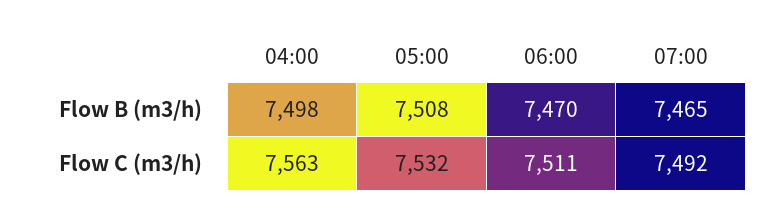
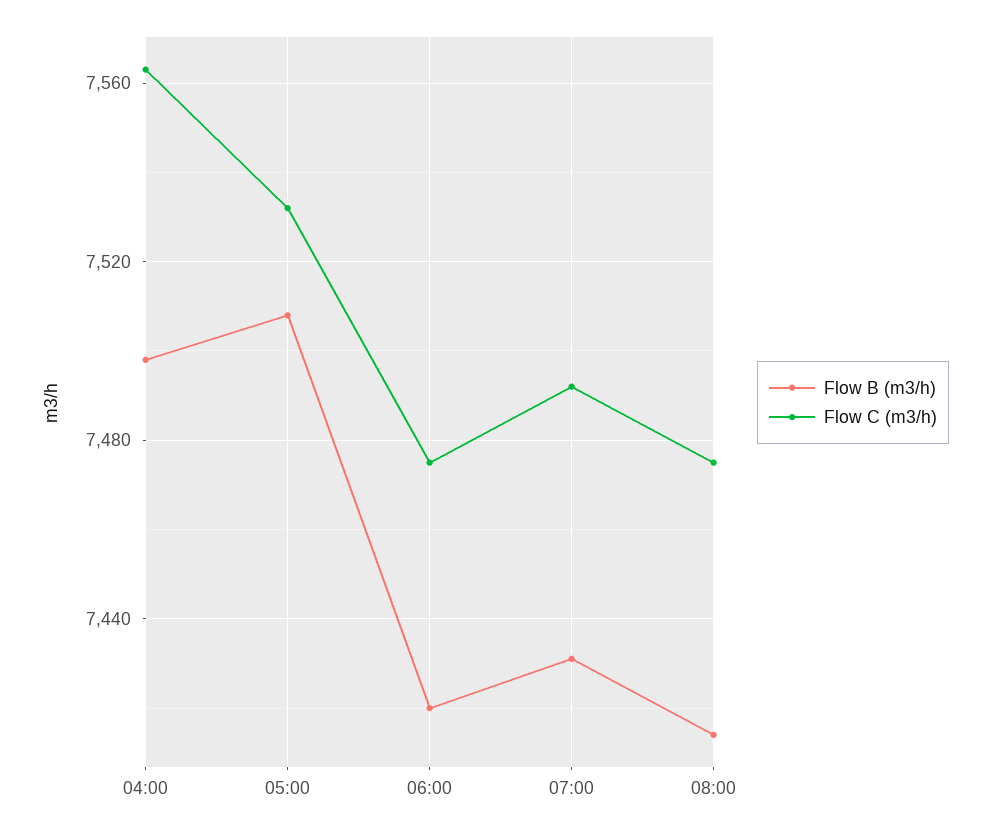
Flow B (m3/h), 06:00: 7470 -> 7420
Flow B (m3/h), 07:00: 7465 -> 7430
Flow C (m3/h), 06:00: 7511 -> 7475
Flow B (m3/h), 08:00: none -> 7415
Flow C (m3/h), 08:00: none -> 7475

